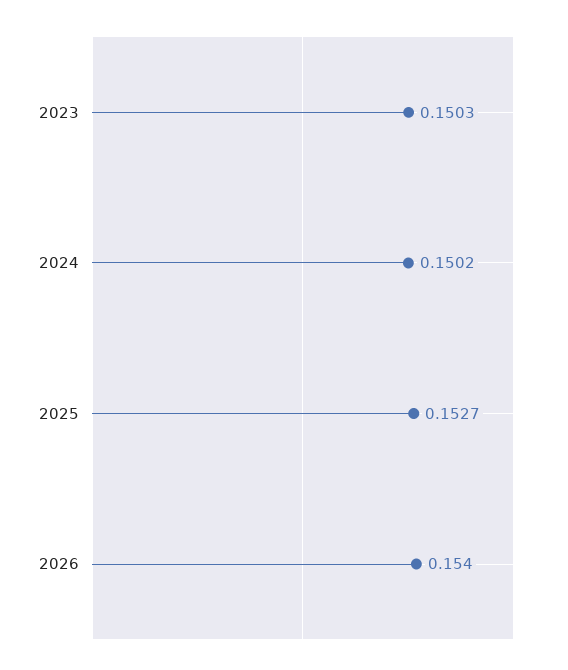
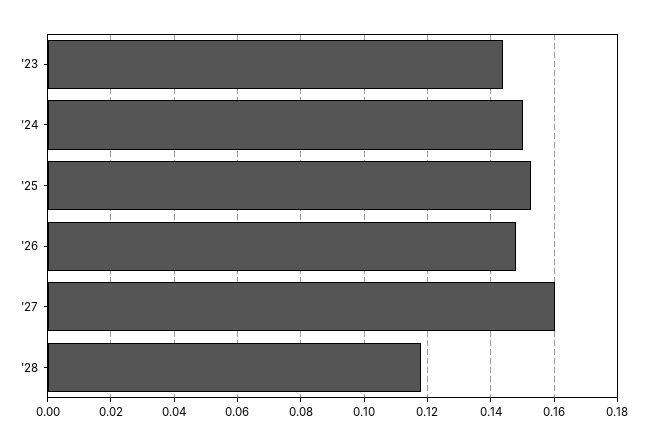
2023: 0.1503 -> 0.144
2026: 0.154 -> 0.148
'27: none -> 0.16
'28: none -> 0.118

